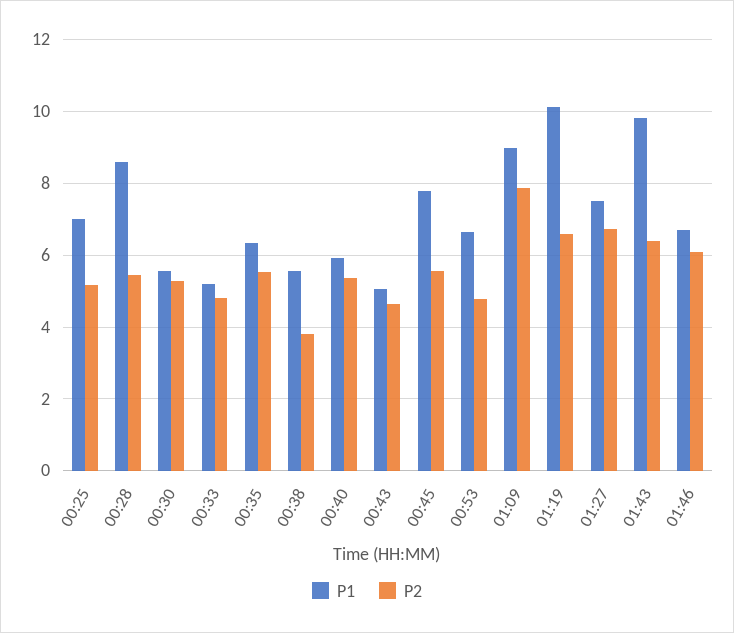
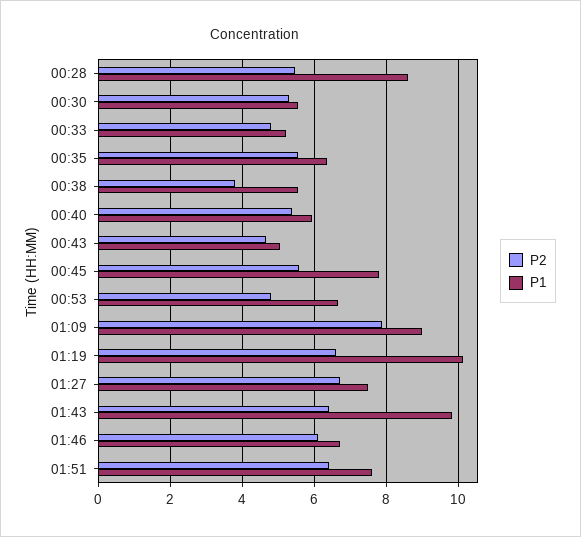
P1, 00:25: 7 -> none
P2, 00:25: 5.2 -> none
P2, 01:51: none -> 6.4
P1, 01:51: none -> 7.6

